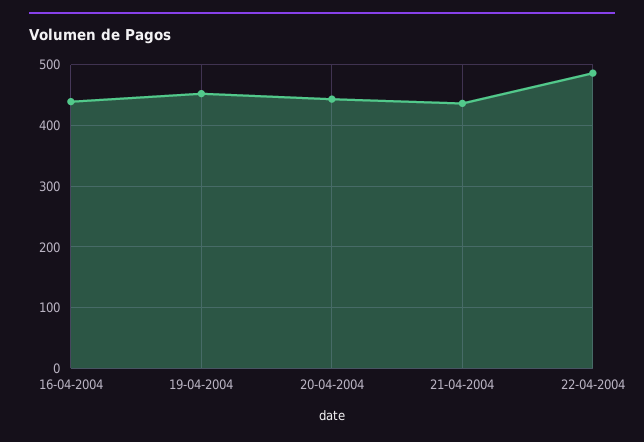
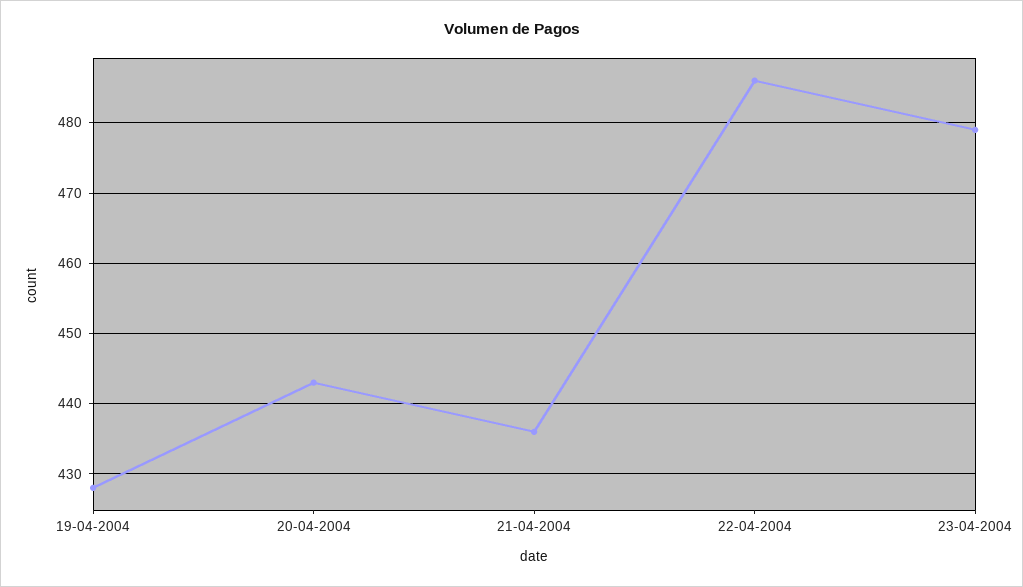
16-04-2004: 440 -> none
19-04-2004: 450 -> 428
23-04-2004: none -> 479

